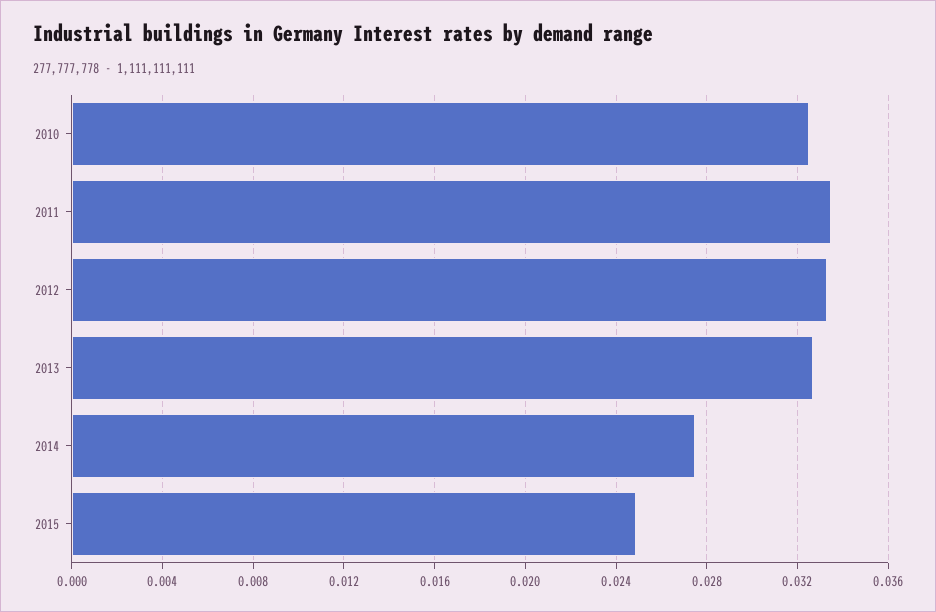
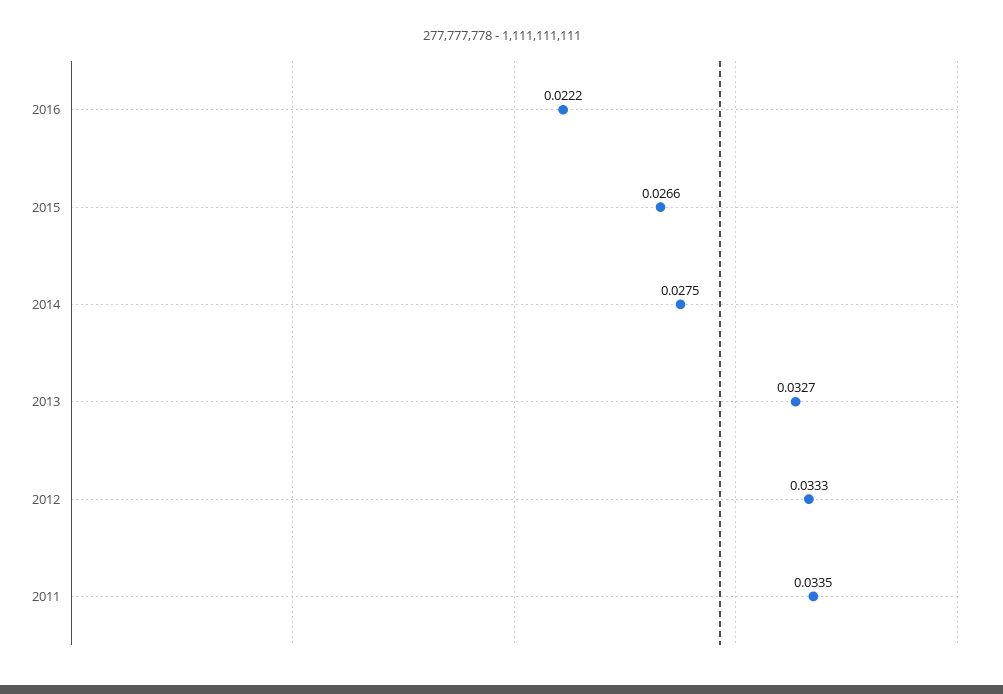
2010: 0.0325 -> none
2015: 0.025 -> 0.0266
2016: none -> 0.0222

